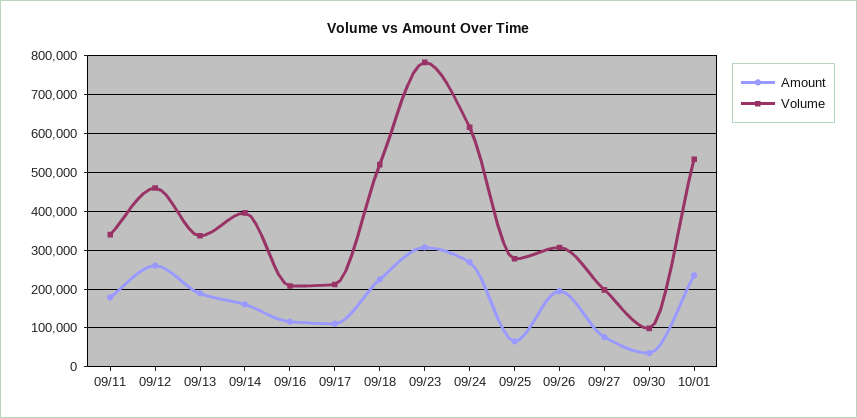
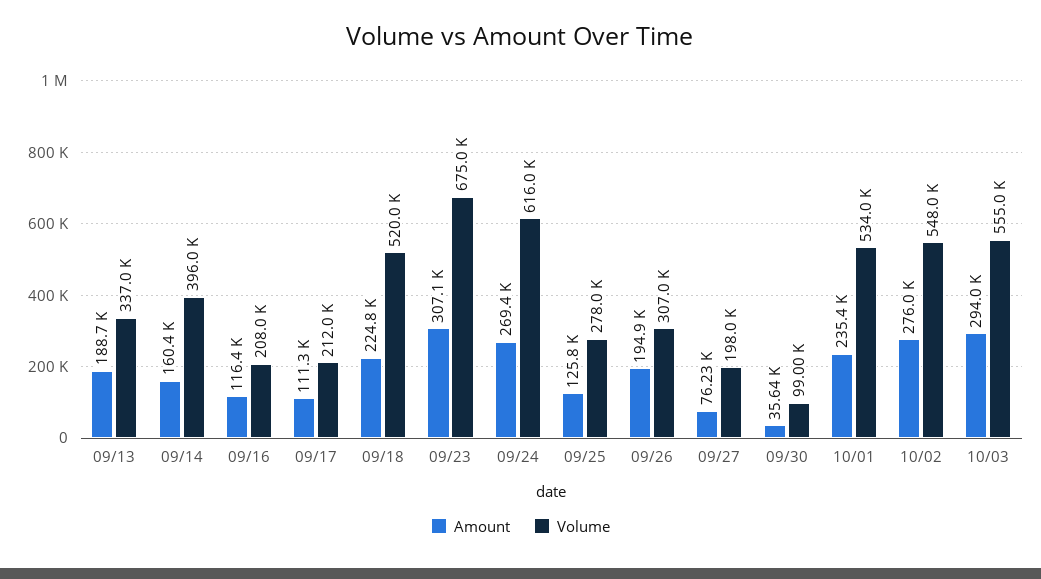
Amount, 09/11: 180000 -> none
Volume, 09/11: 340000 -> none
Amount, 09/12: 260000 -> none
Volume, 09/12: 460000 -> none
Volume, 09/23: 780000 -> 675000
Amount, 09/25: 60000 -> 125800
Amount, 10/02: none -> 276000
Volume, 10/02: none -> 548000
Amount, 10/03: none -> 294000
Volume, 10/03: none -> 555000

